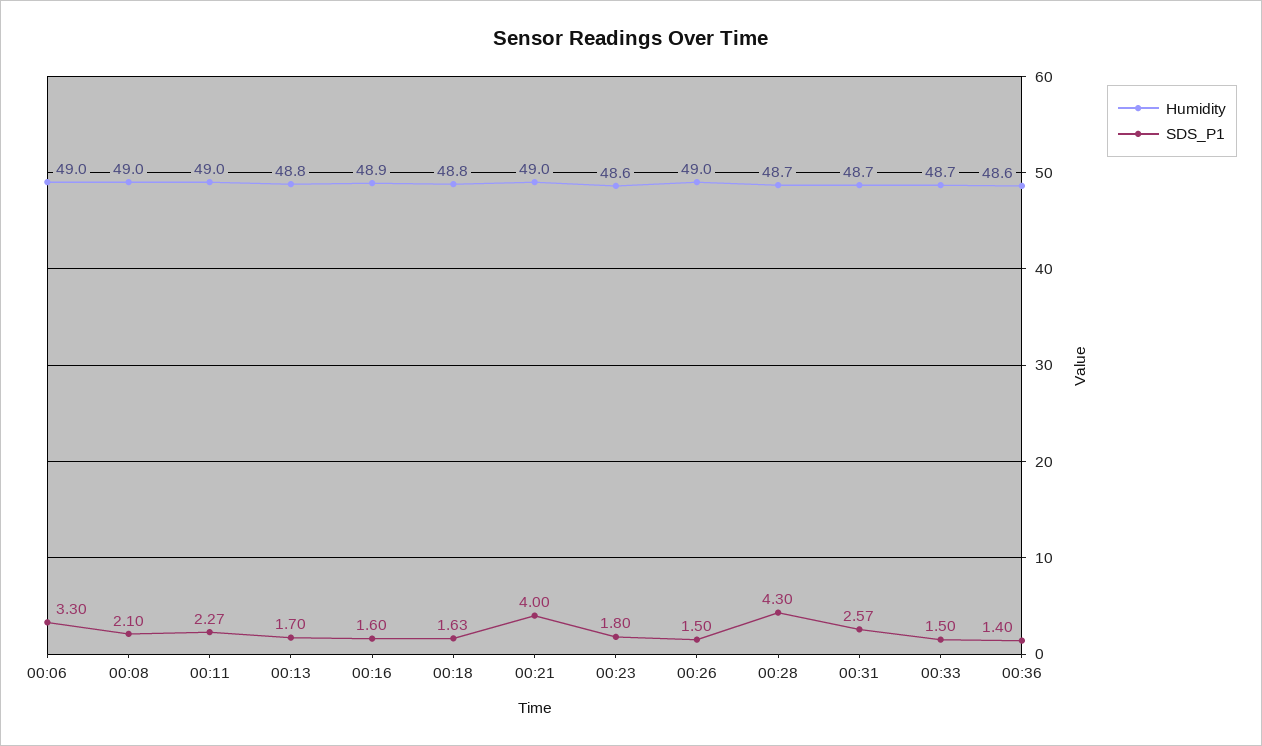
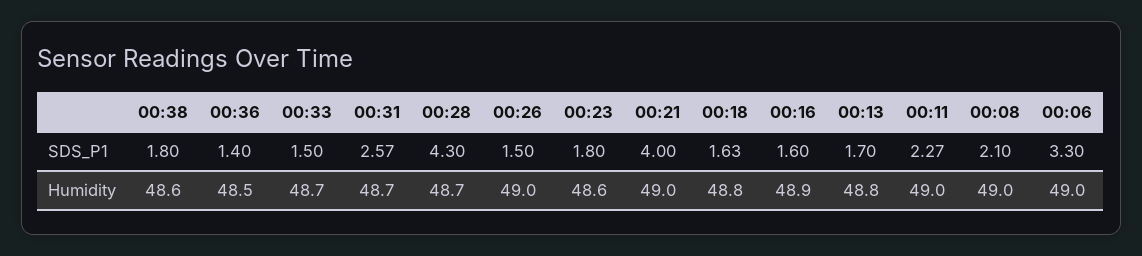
Humidity, 00:36: 48.6 -> 48.5
SDS_P1, 00:38: none -> 1.8
Humidity, 00:38: none -> 48.6

